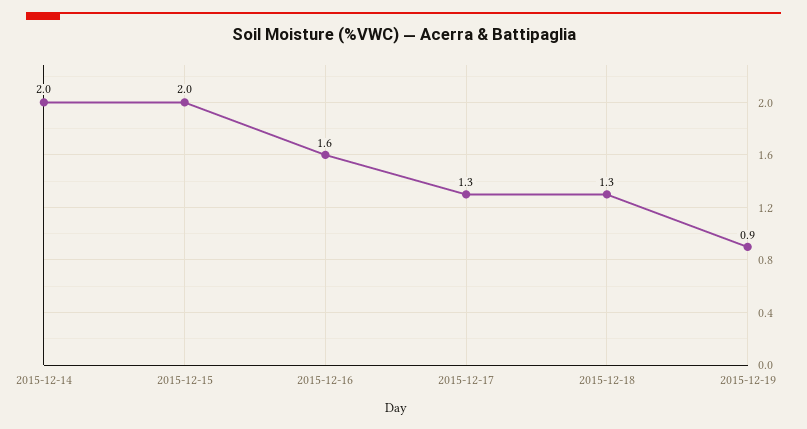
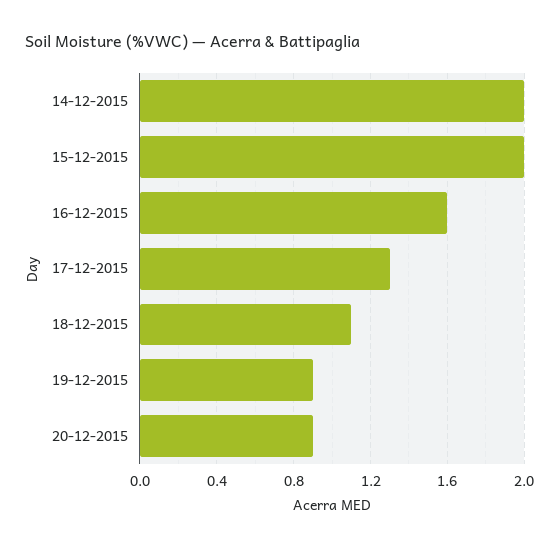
2015-12-18: 1.3 -> 1.1
20-12-2015: none -> 0.9

